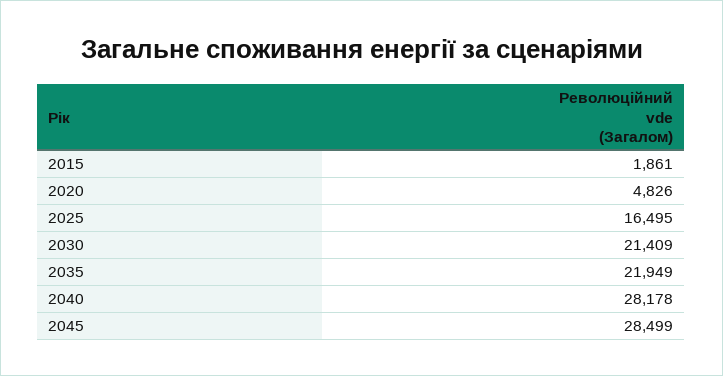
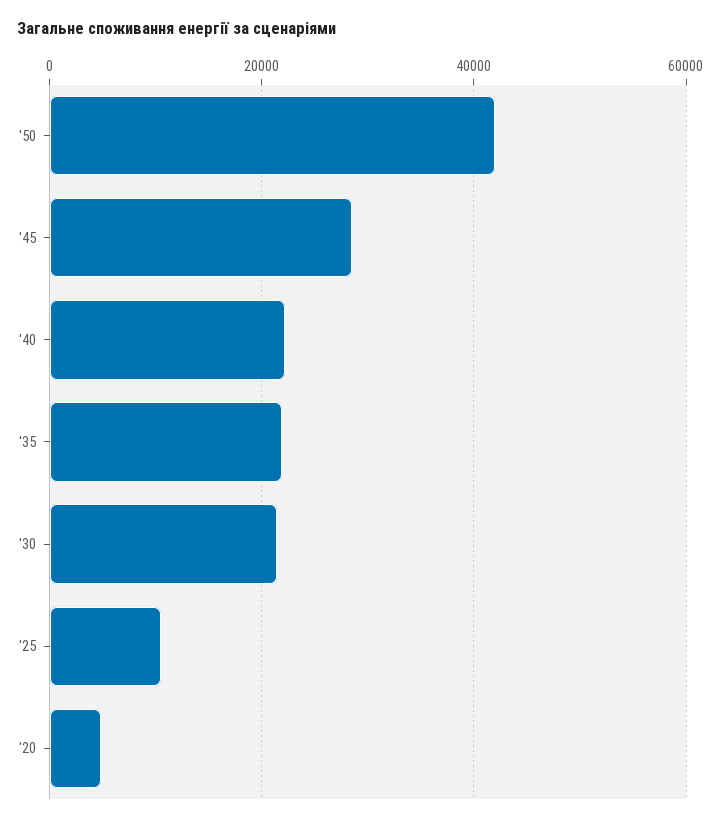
2015: 1861 -> none
2025: 16495 -> 10000
2040: 28178 -> 22000
'50: none -> 42000

